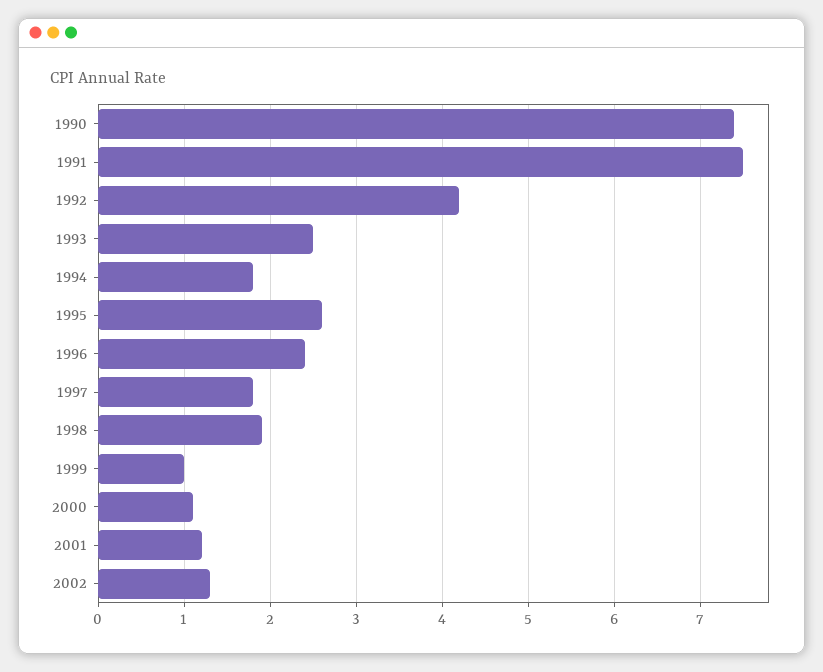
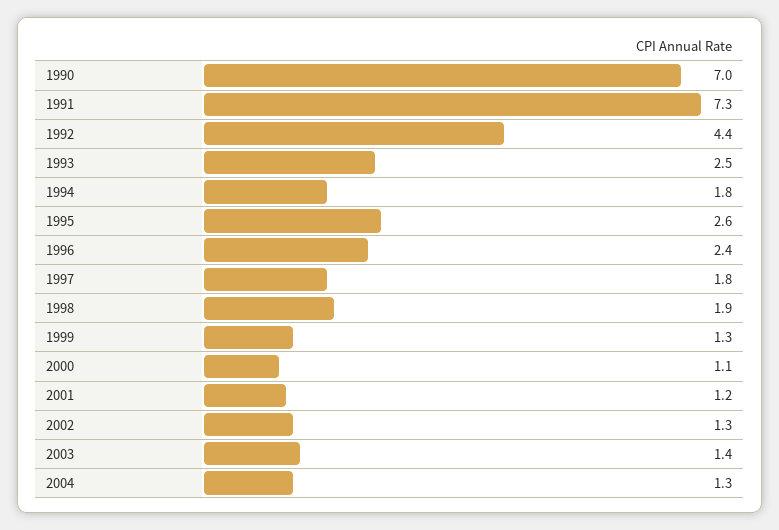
1990: 7.4 -> 7
1991: 7.5 -> 7.3
1992: 4.2 -> 4.4
1999: 1 -> 1.3
2003: none -> 1.4
2004: none -> 1.3

